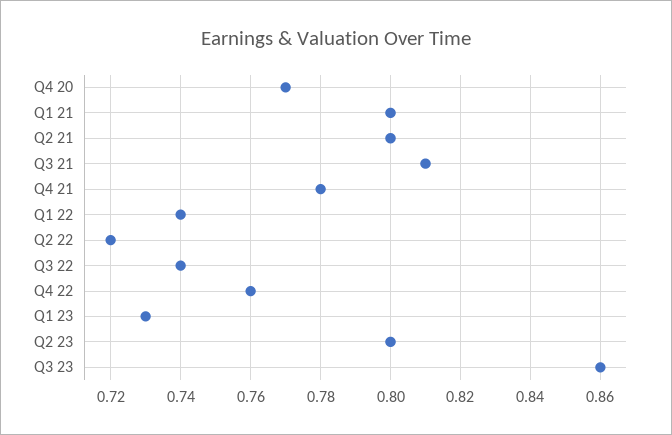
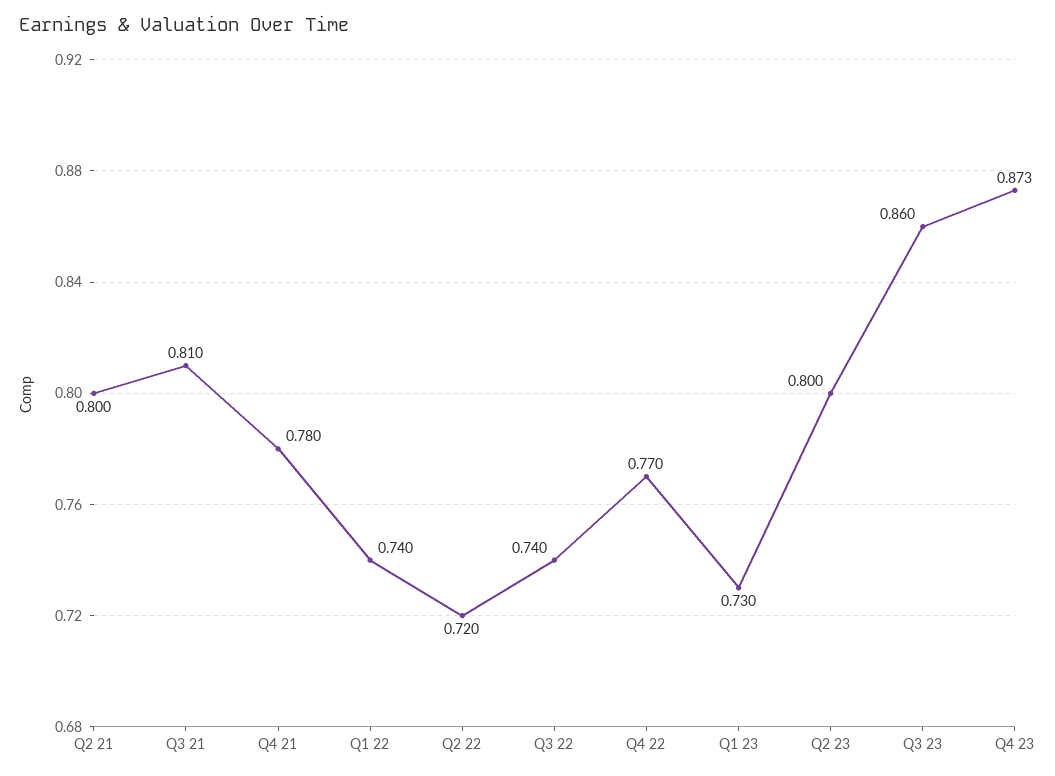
Q4 20: 0.77 -> none
Q1 21: 0.8 -> none
Q4 22: 0.76 -> 0.77
Q4 23: none -> 0.873

